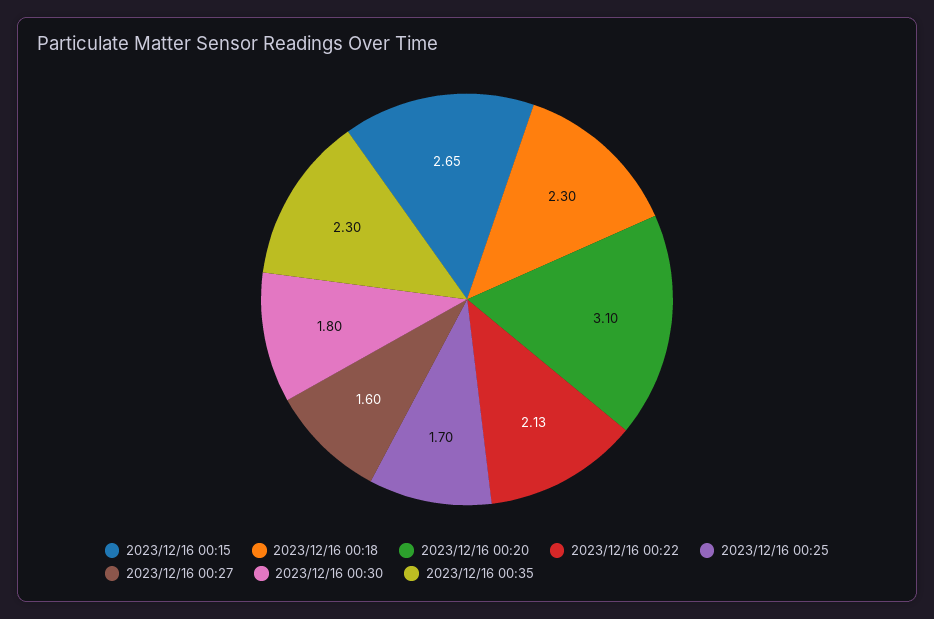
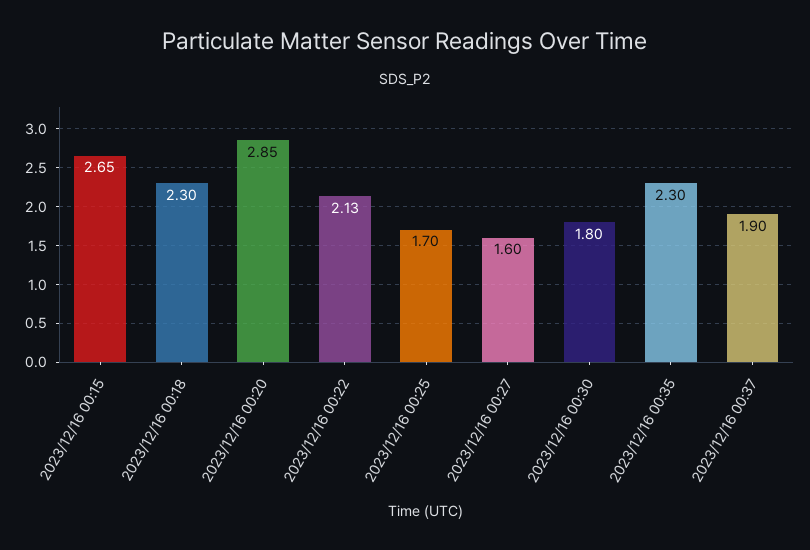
2023/12/16 00:20: 3.1 -> 2.85
2023/12/16 00:37: none -> 1.9

